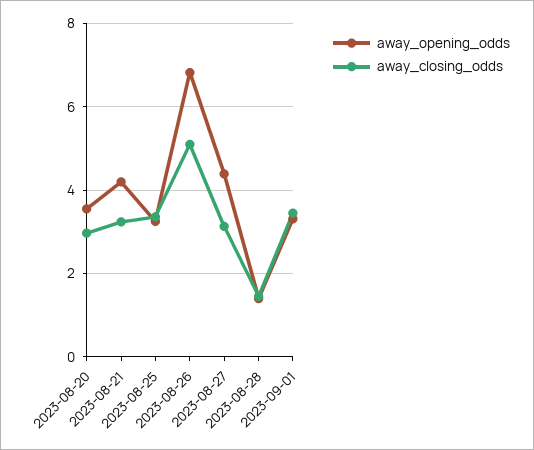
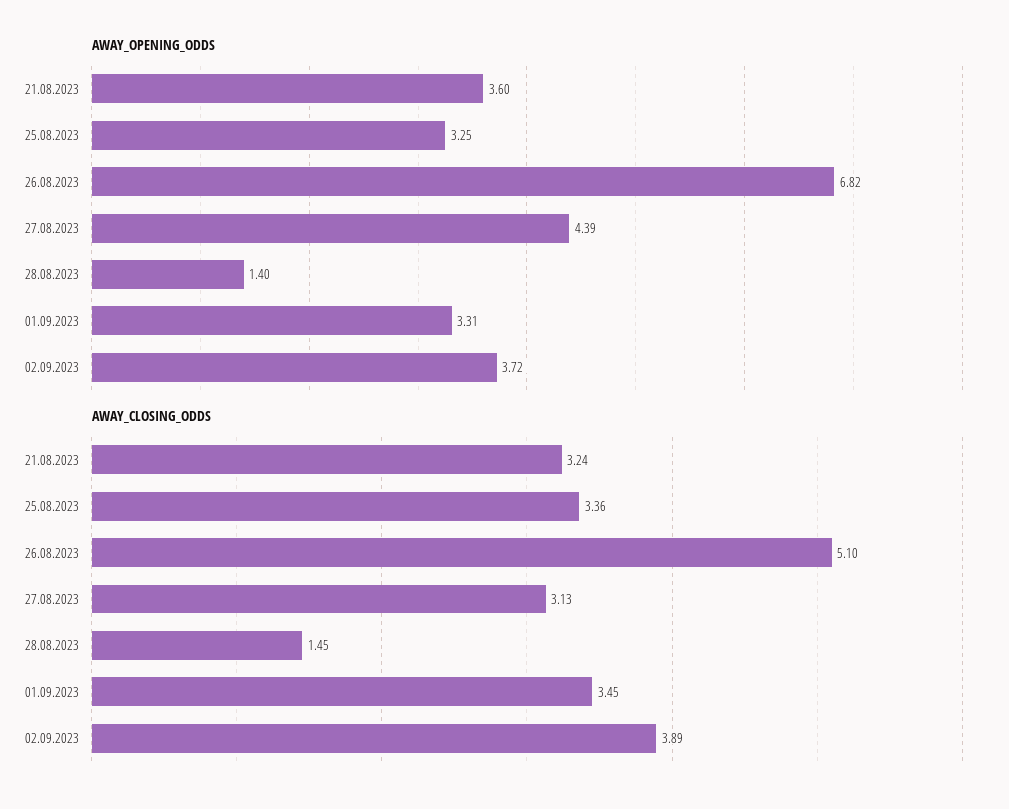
away_opening_odds, 2023-08-20: 3.6 -> none
away_closing_odds, 2023-08-20: 3 -> none
away_opening_odds, 2023-08-21: 4.2 -> 3.6
away_opening_odds, 02.09.2023: none -> 3.72
away_closing_odds, 02.09.2023: none -> 3.89

